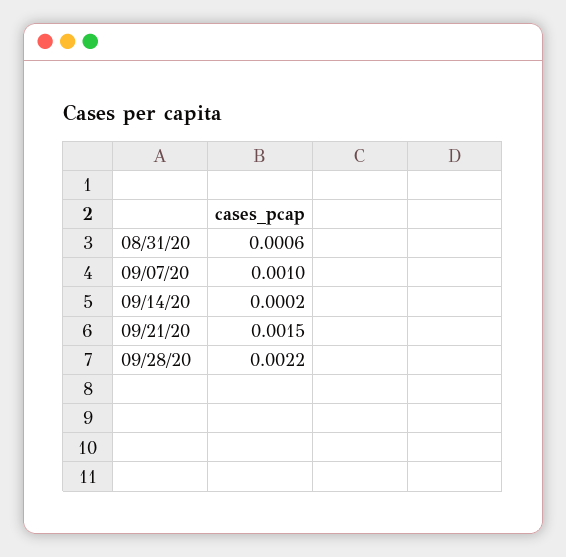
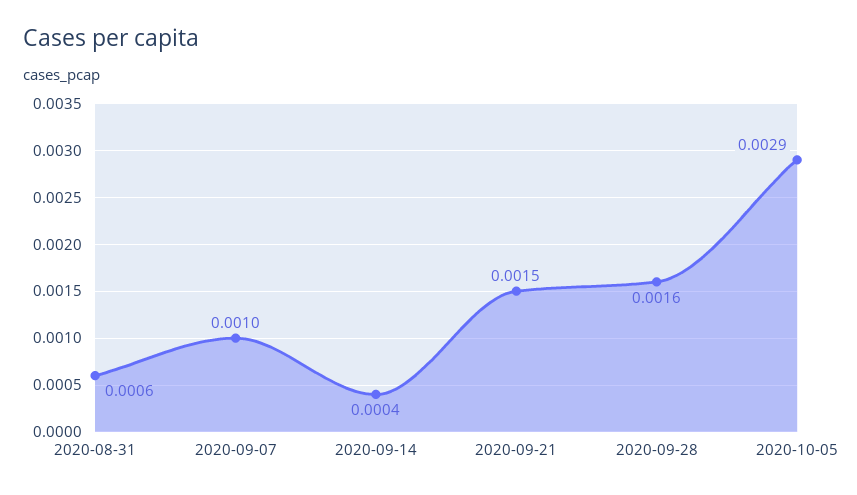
09/14/20: 0.0002 -> 0.0004
09/28/20: 0.0022 -> 0.0016
2020-10-05: none -> 0.0029

